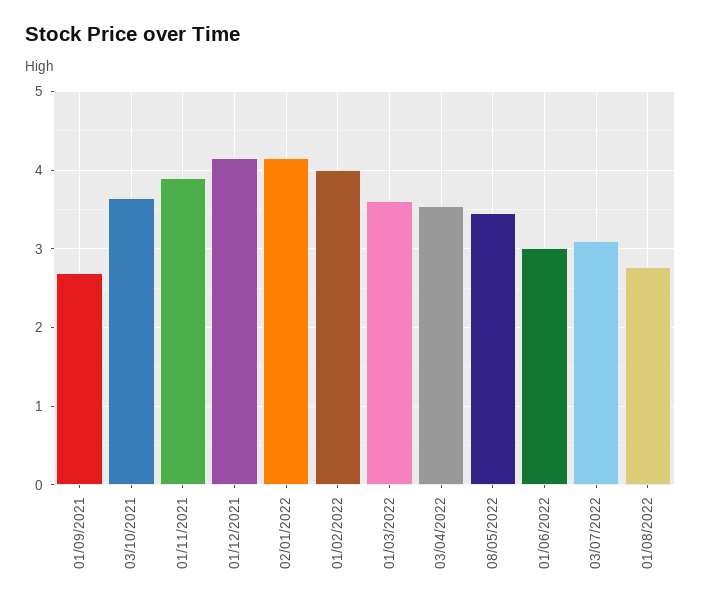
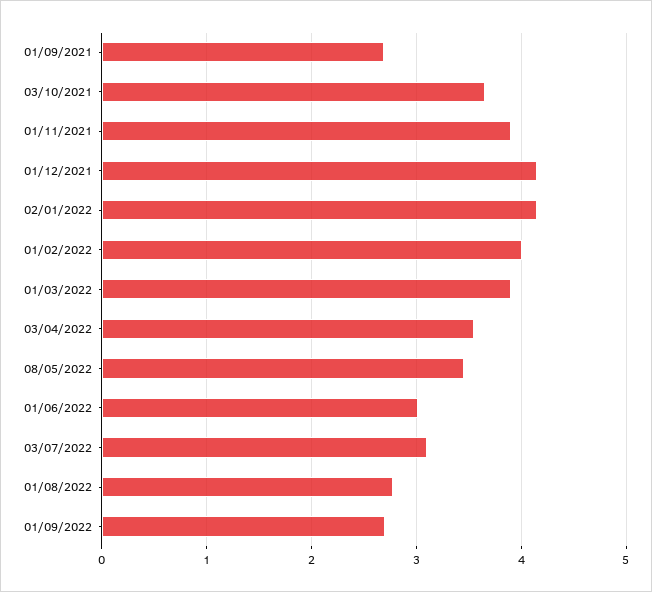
01/03/2022: 3.6 -> 3.9
01/09/2022: none -> 2.7

